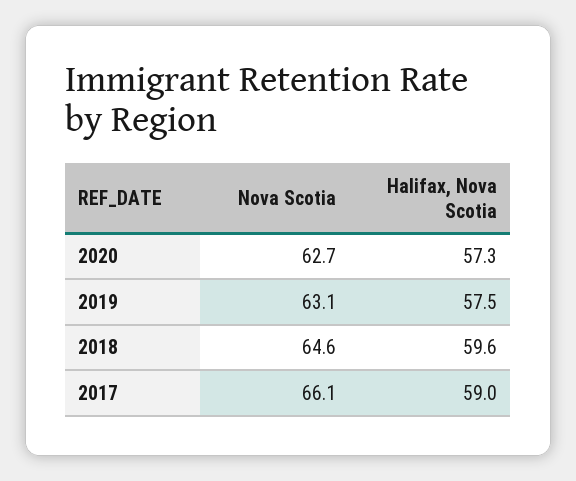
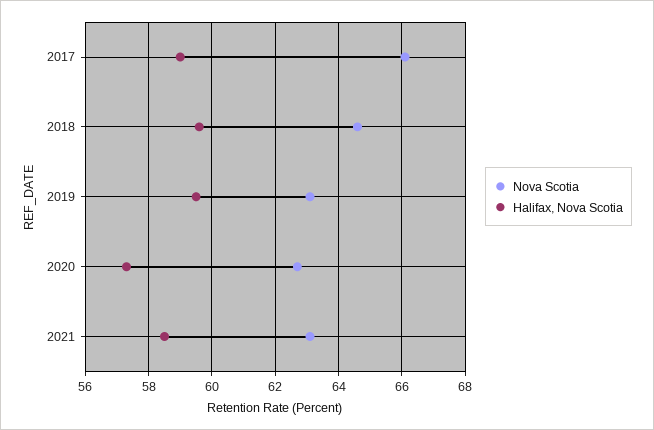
Halifax, Nova Scotia, 2019: 57.5 -> 59.5
Nova Scotia, 2021: none -> 63
Halifax, Nova Scotia, 2021: none -> 58.5

